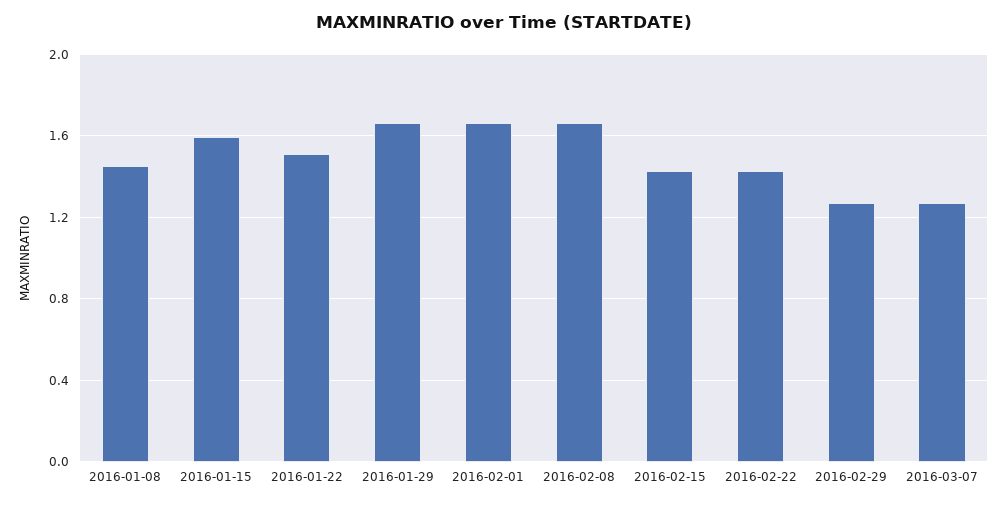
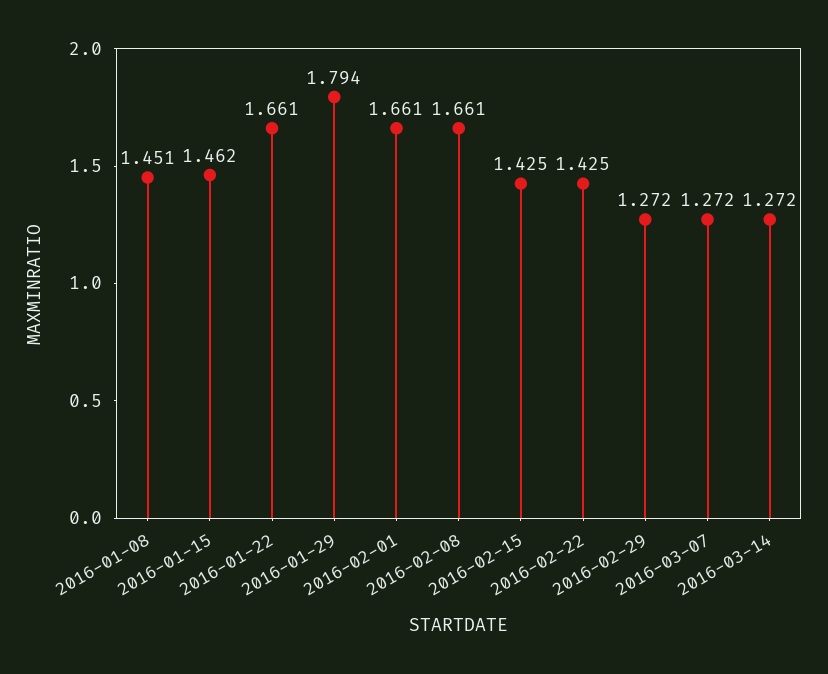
2016-01-15: 1.6 -> 1.462
2016-01-22: 1.5 -> 1.661
2016-01-29: 1.65 -> 1.794
2016-03-14: none -> 1.272

